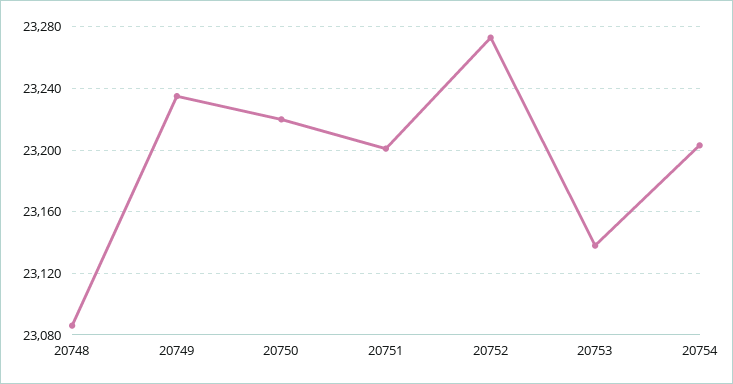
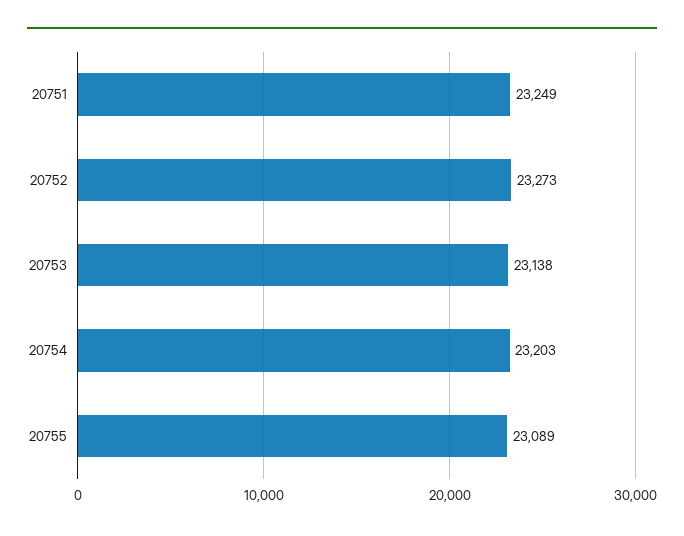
20748: 23085 -> none
20749: 23235 -> none
20750: 23220 -> none
20751: 23200 -> 23249
20755: none -> 23089

